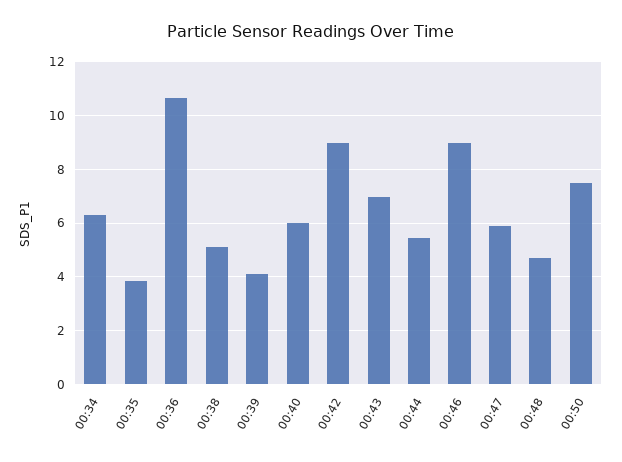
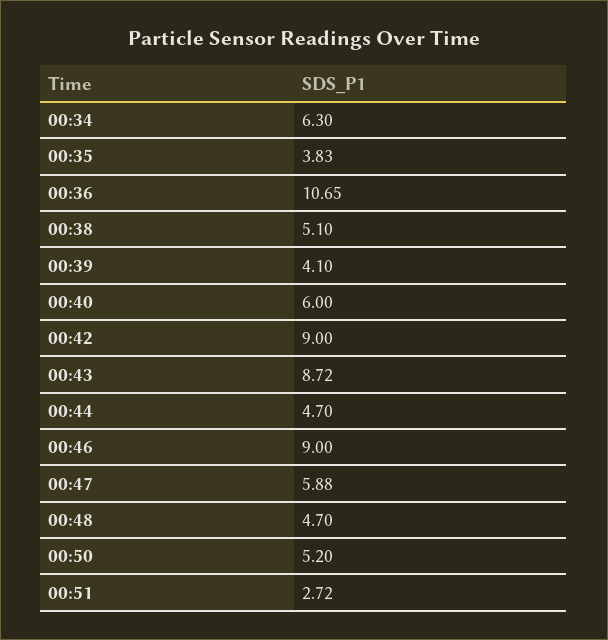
00:43: 7 -> 8.72
00:44: 5.5 -> 4.7
00:50: 7.5 -> 5.2
00:51: none -> 2.72

